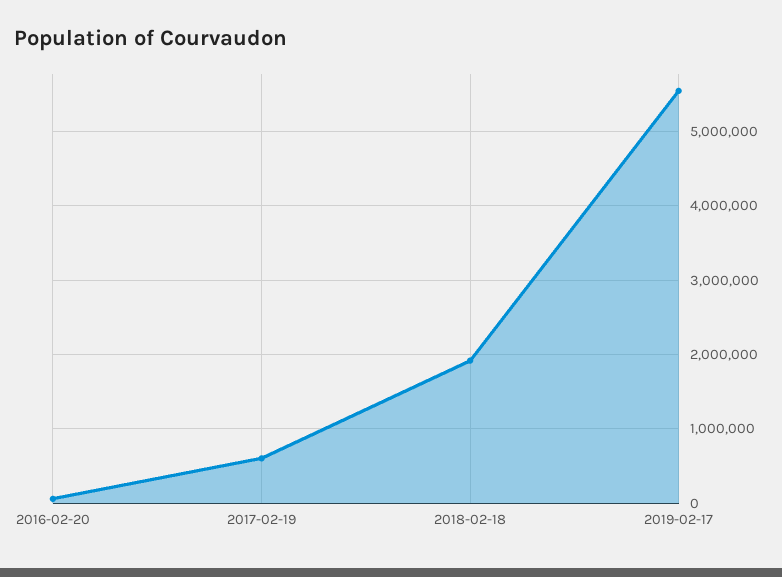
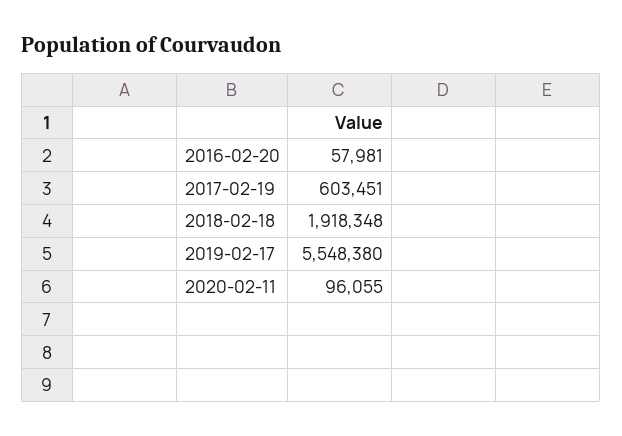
2020-02-11: none -> 96055

